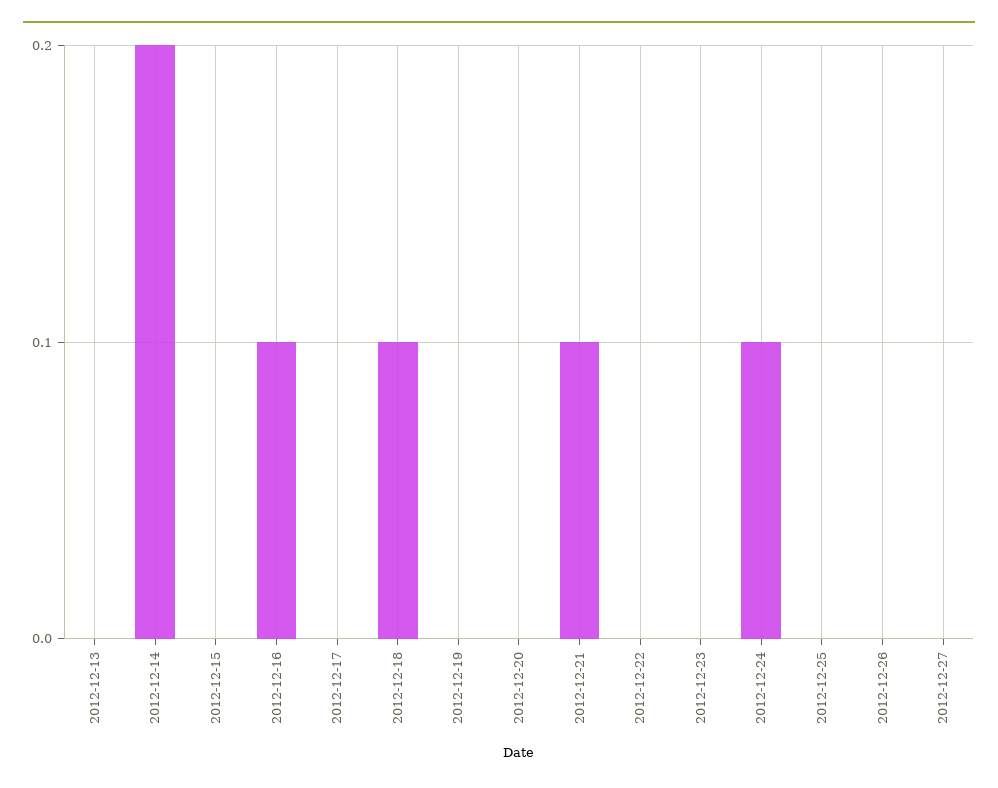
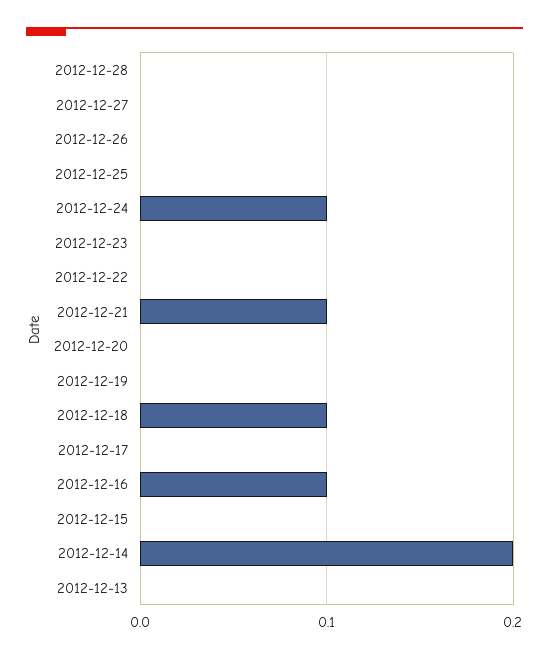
2012-12-28: none -> 0

